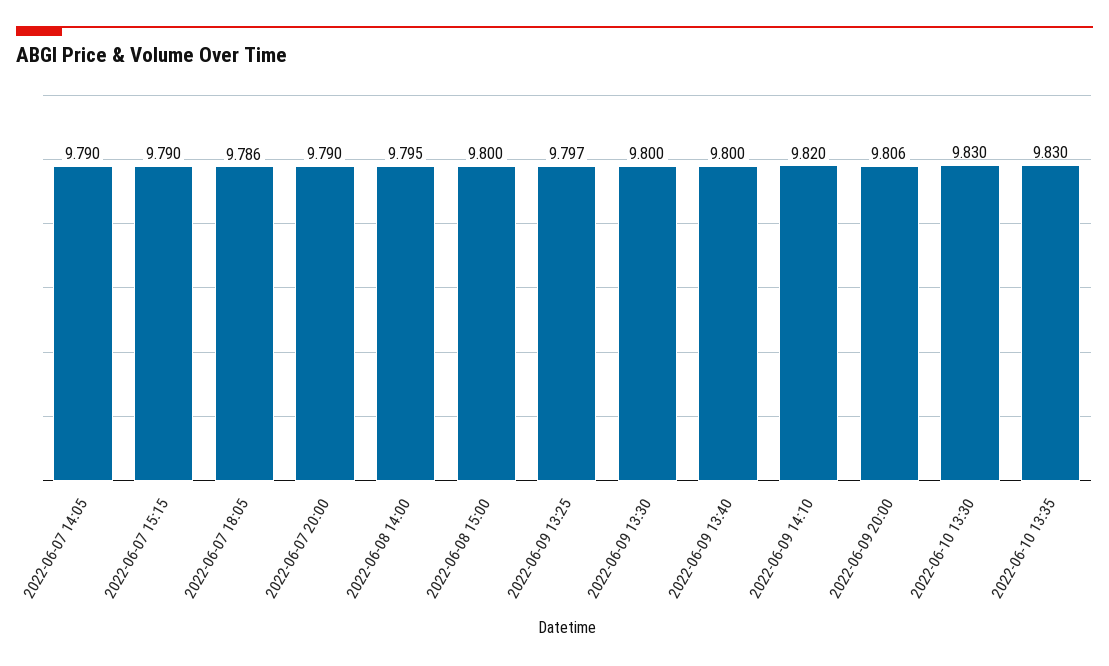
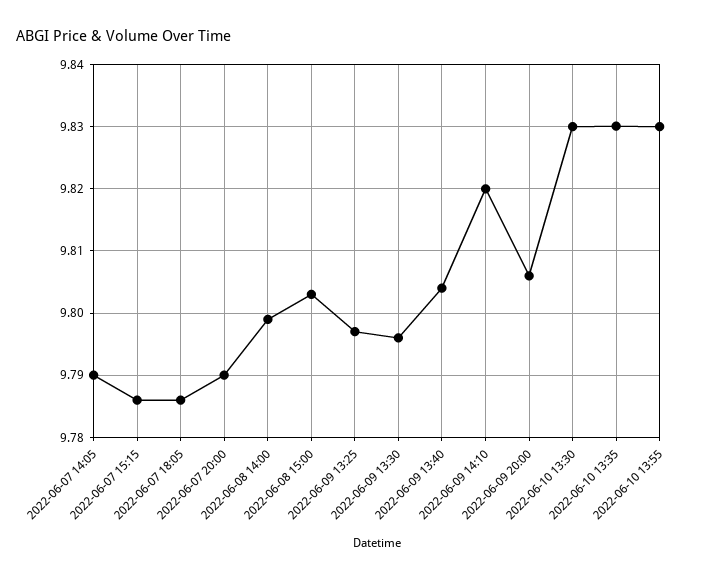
2022-06-07 15:15: 9.79 -> 9.786
2022-06-08 14:00: 9.795 -> 9.799
2022-06-08 15:00: 9.8 -> 9.803
2022-06-09 13:30: 9.8 -> 9.796
2022-06-09 13:40: 9.8 -> 9.804
2022-06-10 13:55: none -> 9.83

